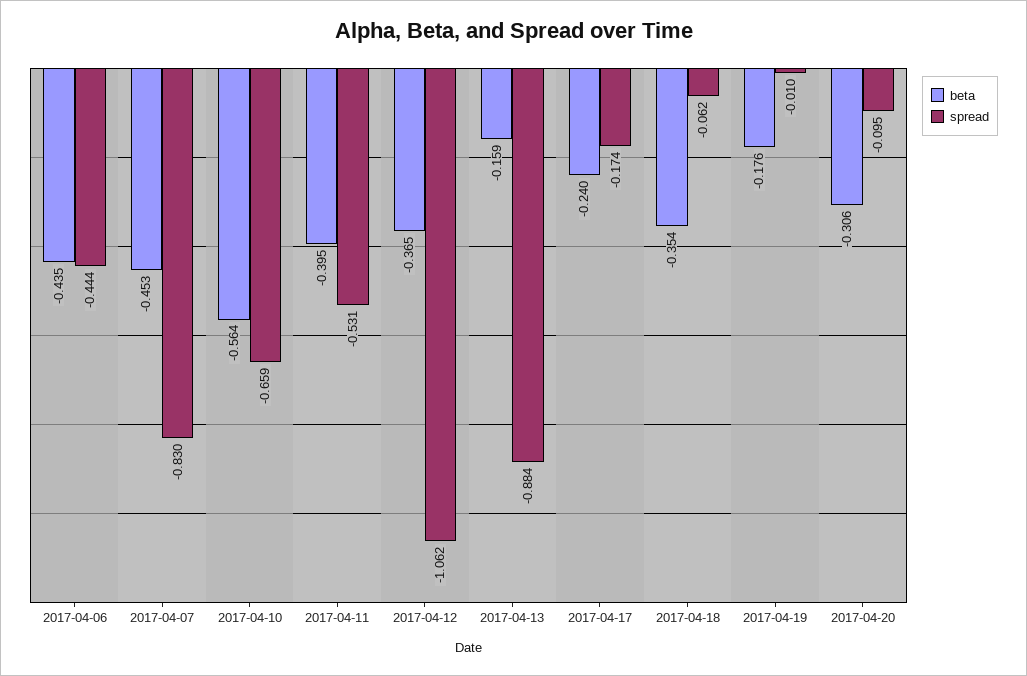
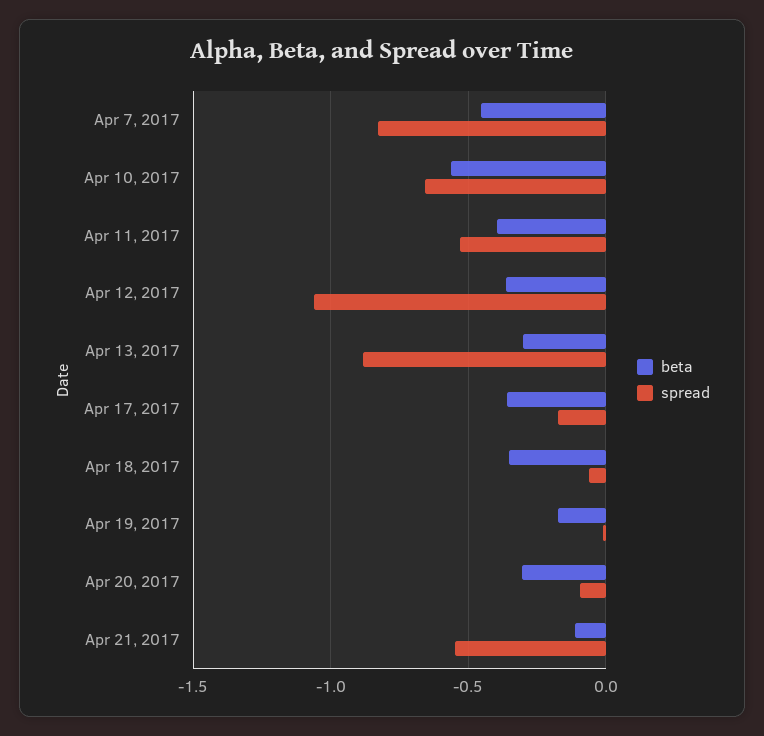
beta, 2017-04-06: -0.435 -> none
spread, 2017-04-06: -0.444 -> none
beta, 2017-04-13: -0.159 -> -0.3
beta, 2017-04-17: -0.24 -> -0.35
beta, Apr 21, 2017: none -> -0.1
spread, Apr 21, 2017: none -> -0.55

